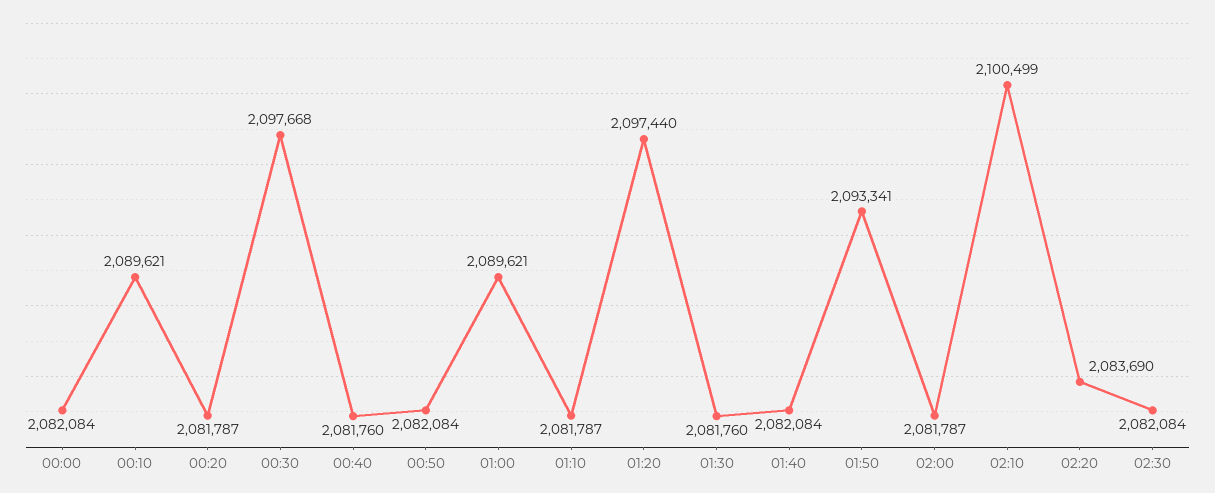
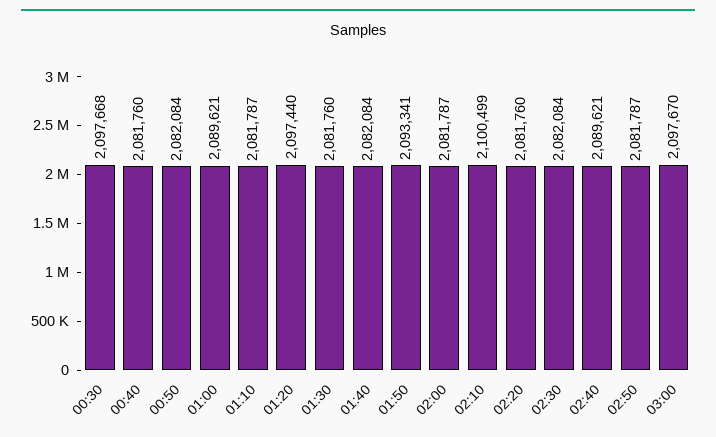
00:00: 2082084 -> none
00:10: 2089621 -> none
00:20: 2081787 -> none
02:20: 2083690 -> 2081760
02:40: none -> 2089621
02:50: none -> 2081787
03:00: none -> 2097670

